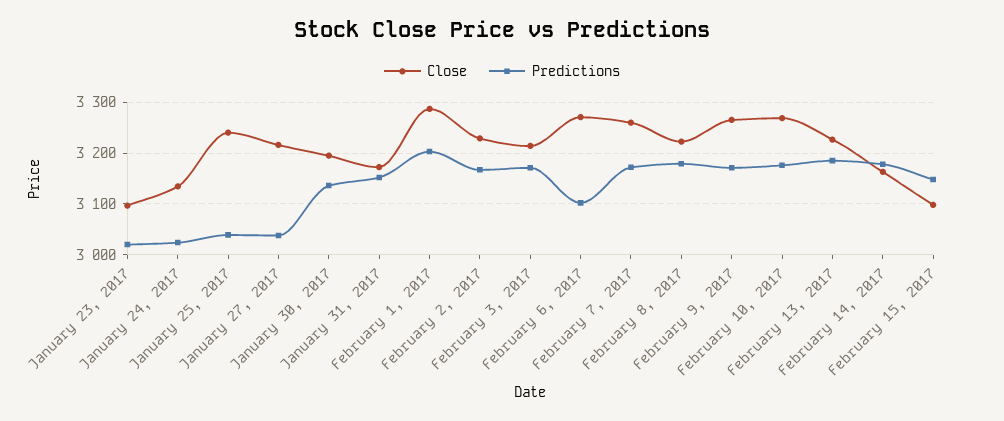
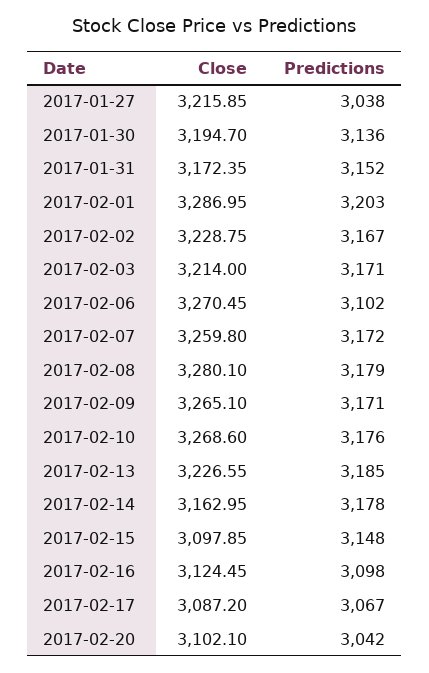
Close, January 23, 2017: 3100 -> none
Predictions, January 23, 2017: 3020 -> none
Close, January 24, 2017: 3140 -> none
Predictions, January 24, 2017: 3020 -> none
Close, January 25, 2017: 3240 -> none
Predictions, January 25, 2017: 3040 -> none
Close, February 8, 2017: 3220 -> 3280.1
Close, 2017-02-16: none -> 3124.45
Predictions, 2017-02-16: none -> 3098
Close, 2017-02-17: none -> 3087.2
Predictions, 2017-02-17: none -> 3067
Close, 2017-02-20: none -> 3102.1
Predictions, 2017-02-20: none -> 3042

